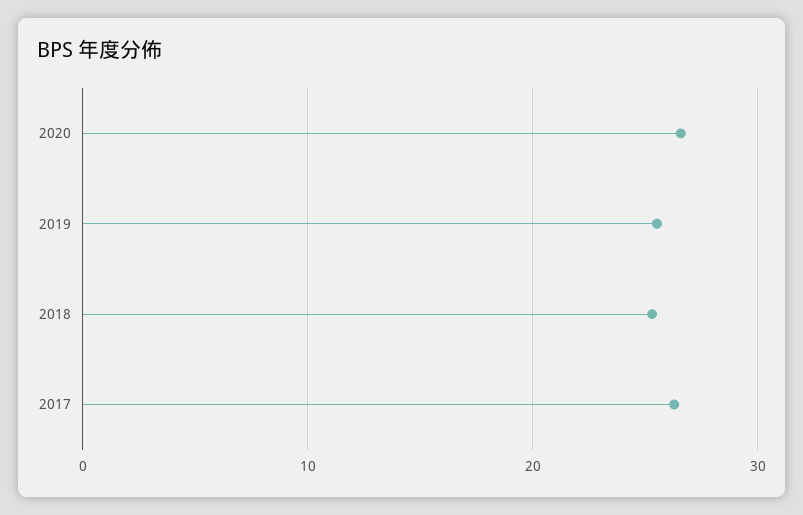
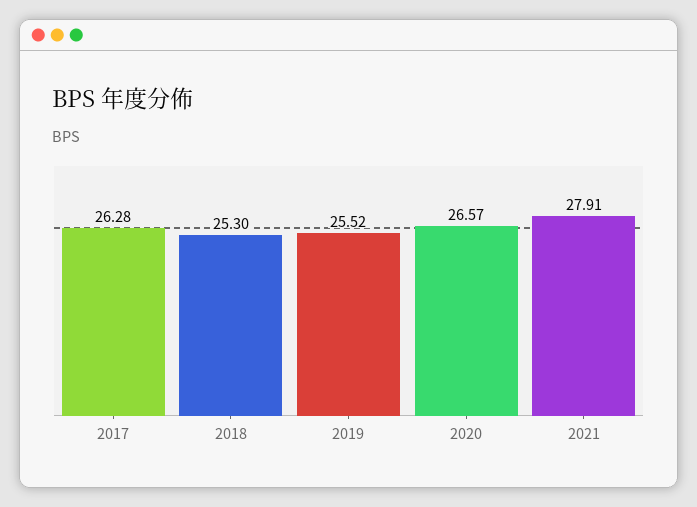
2021: none -> 27.91

